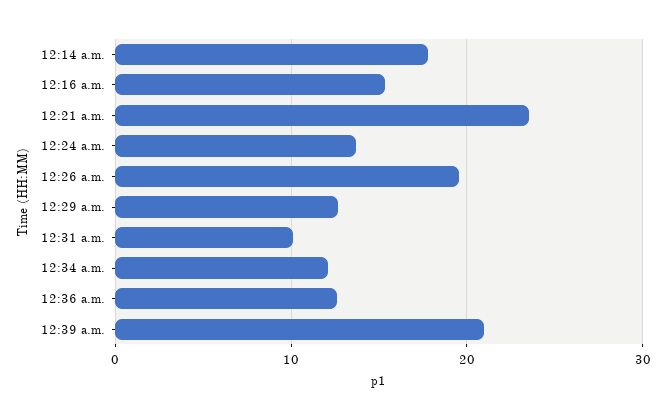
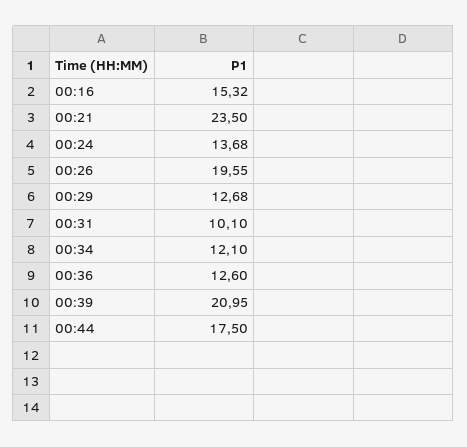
12:14 a.m.: 18 -> none
00:44: none -> 17.5

